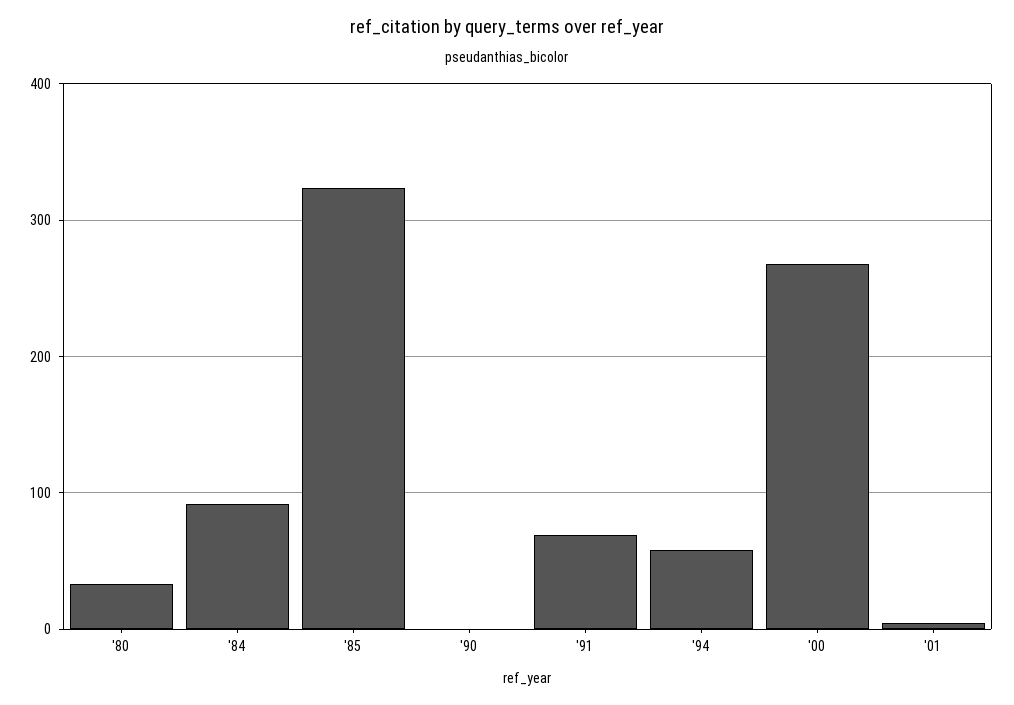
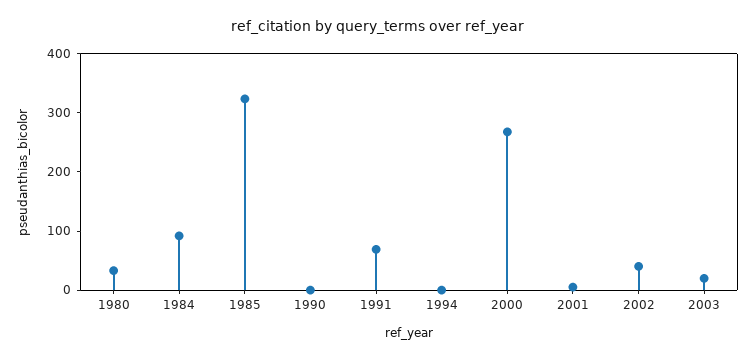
'94: 60 -> 0
2002: none -> 40
2003: none -> 20

